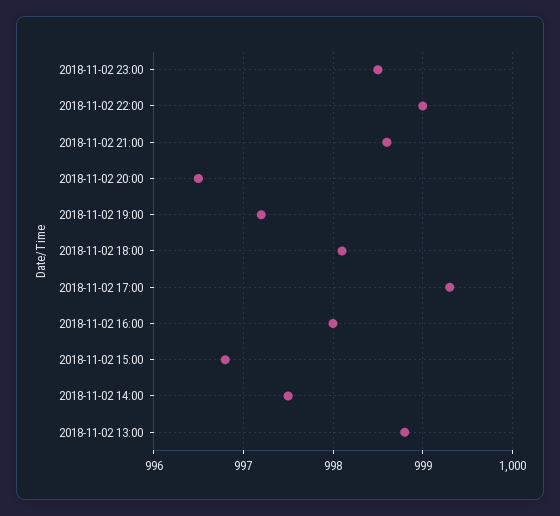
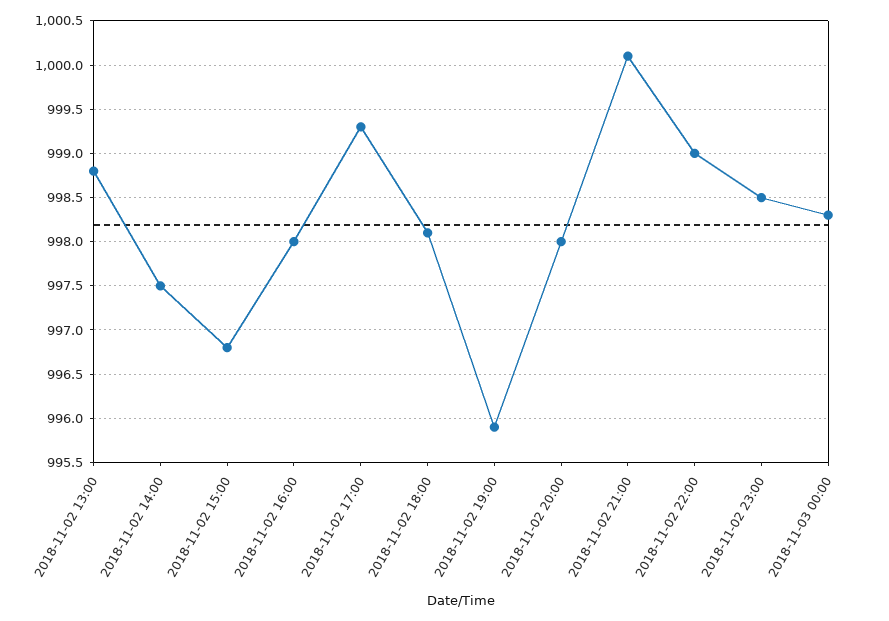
2018-11-02 21:00: 998.6 -> 1000.1
2018-11-02 20:00: 996.5 -> 998
2018-11-02 19:00: 997.2 -> 995.9
2018-11-03 00:00: none -> 998.3

